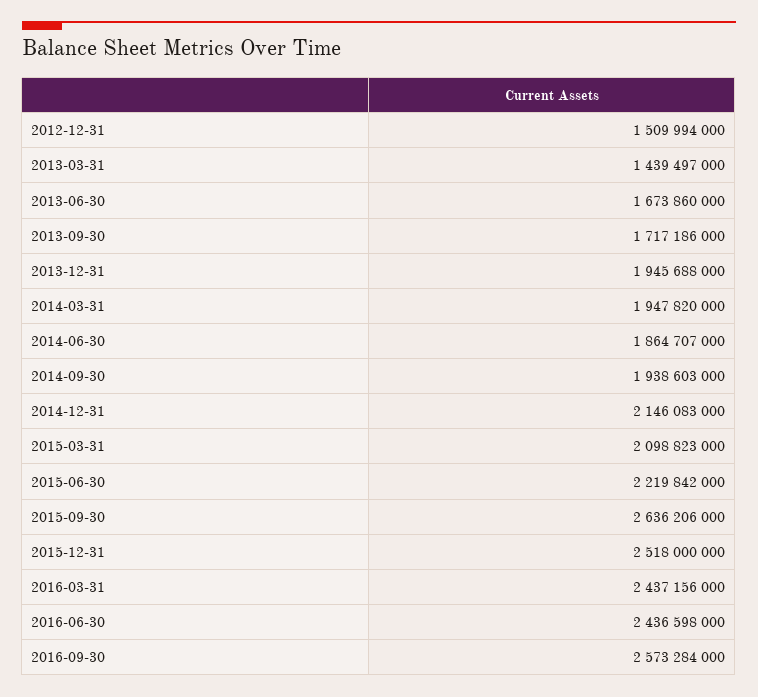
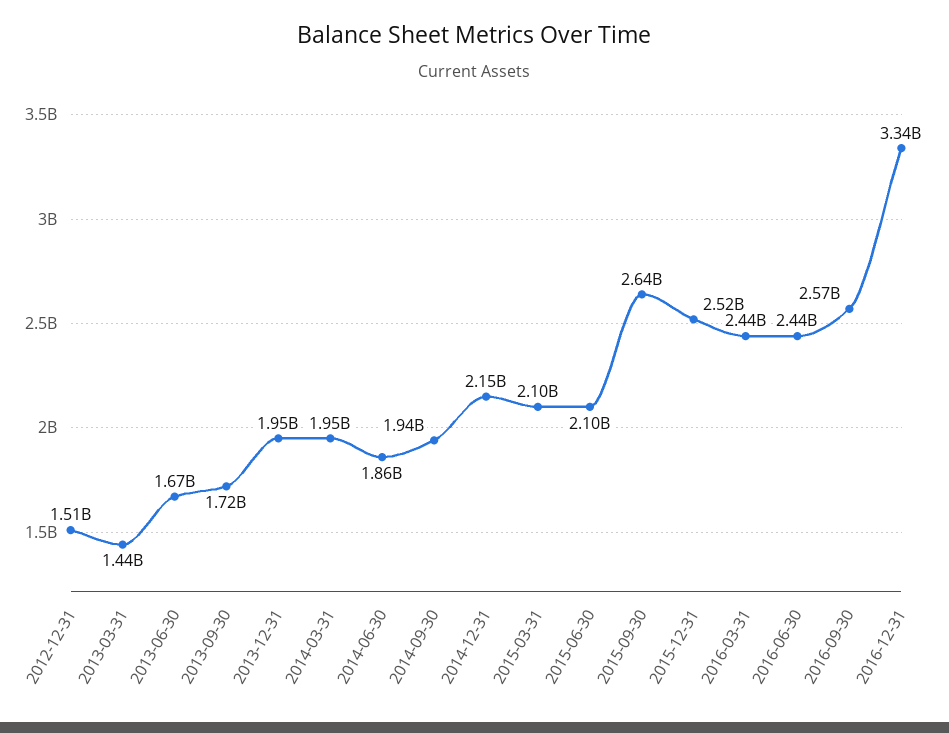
2015-06-30: 2219842000 -> 2100000000
2016-12-31: none -> 3340000000

